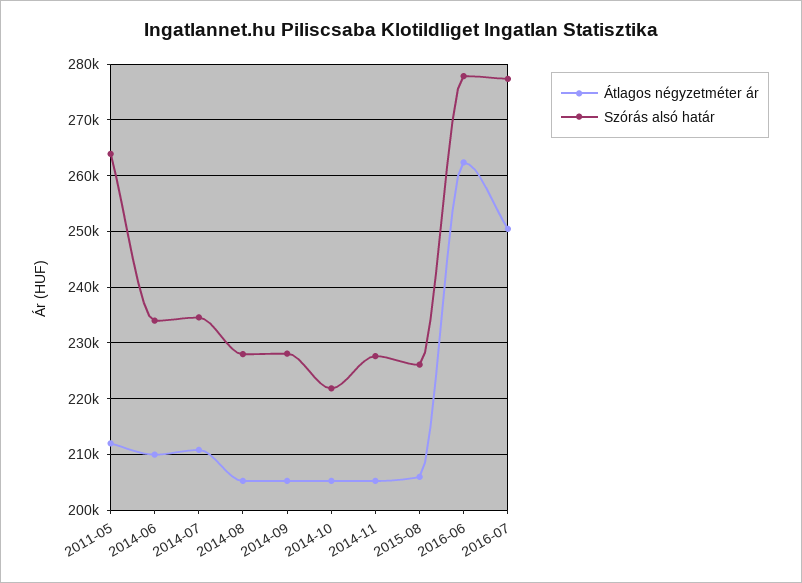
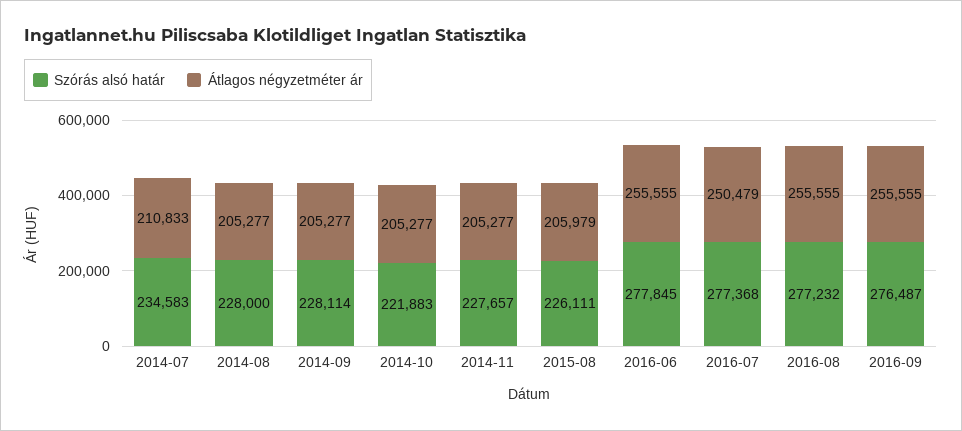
Átlagos négyzetméter ár, 2011-05: 212000 -> none
Szórás alsó határ, 2011-05: 264000 -> none
Átlagos négyzetméter ár, 2014-06: 210000 -> none
Szórás alsó határ, 2014-06: 234000 -> none
Átlagos négyzetméter ár, 2016-06: 262000 -> 255555
Szórás alsó határ, 2016-08: none -> 277232
Átlagos négyzetméter ár, 2016-08: none -> 255555
Szórás alsó határ, 2016-09: none -> 276487
Átlagos négyzetméter ár, 2016-09: none -> 255555

